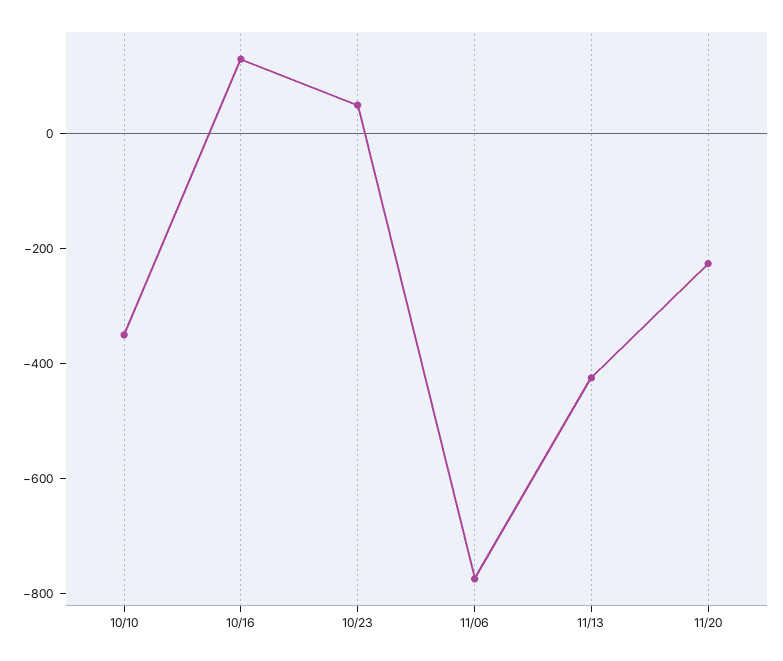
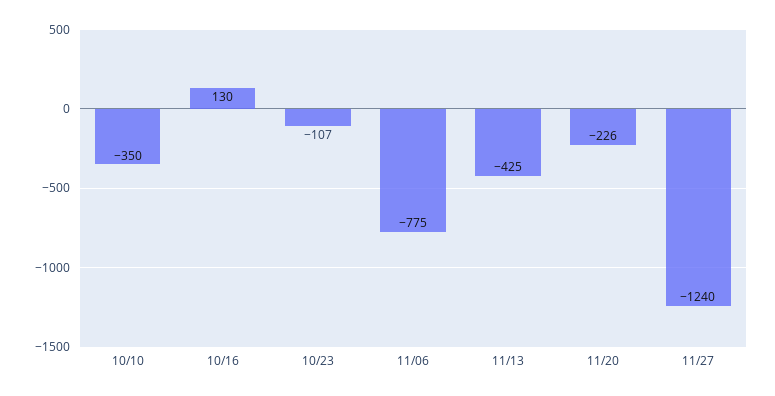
10/23: 50 -> -107
11/27: none -> -1240

